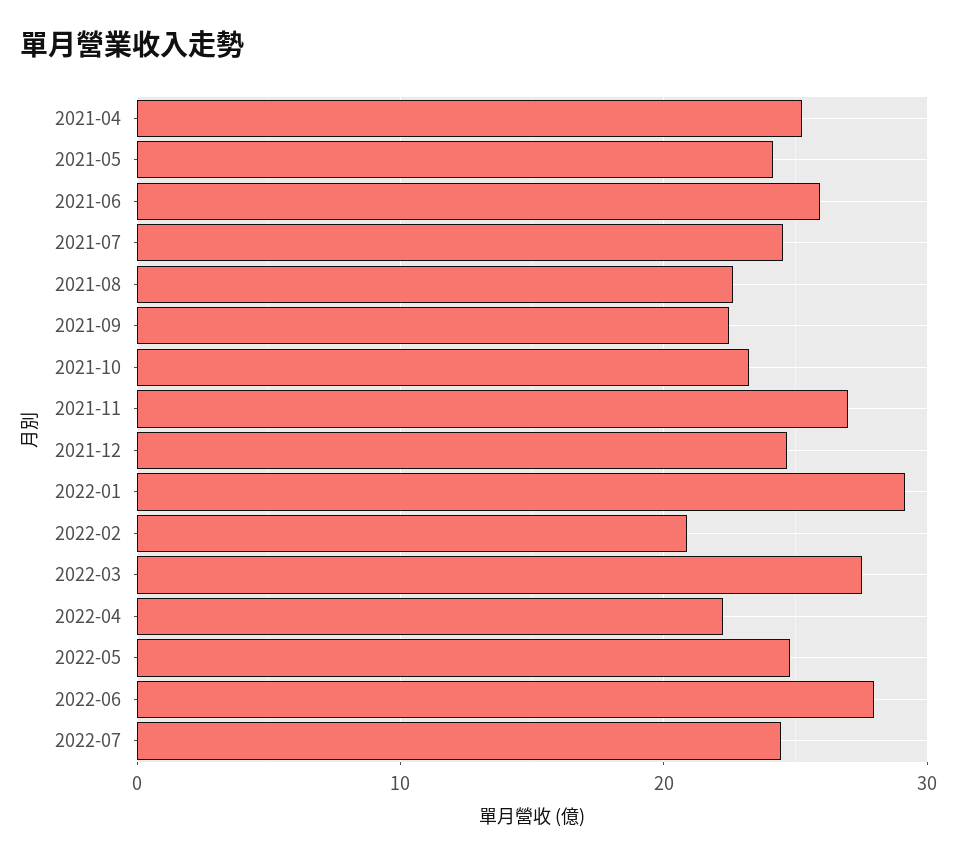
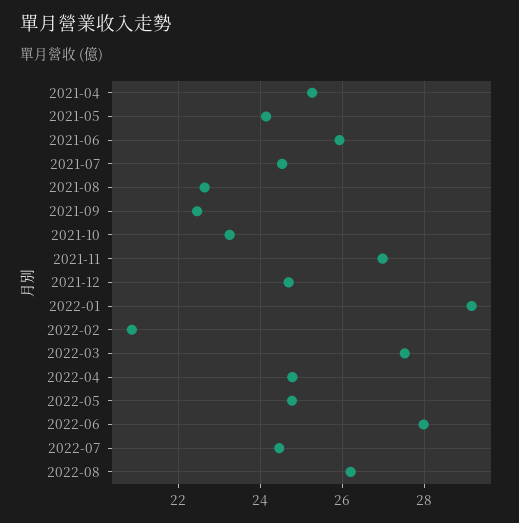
2022-04: 22 -> 24.8
2022-08: none -> 26.2

